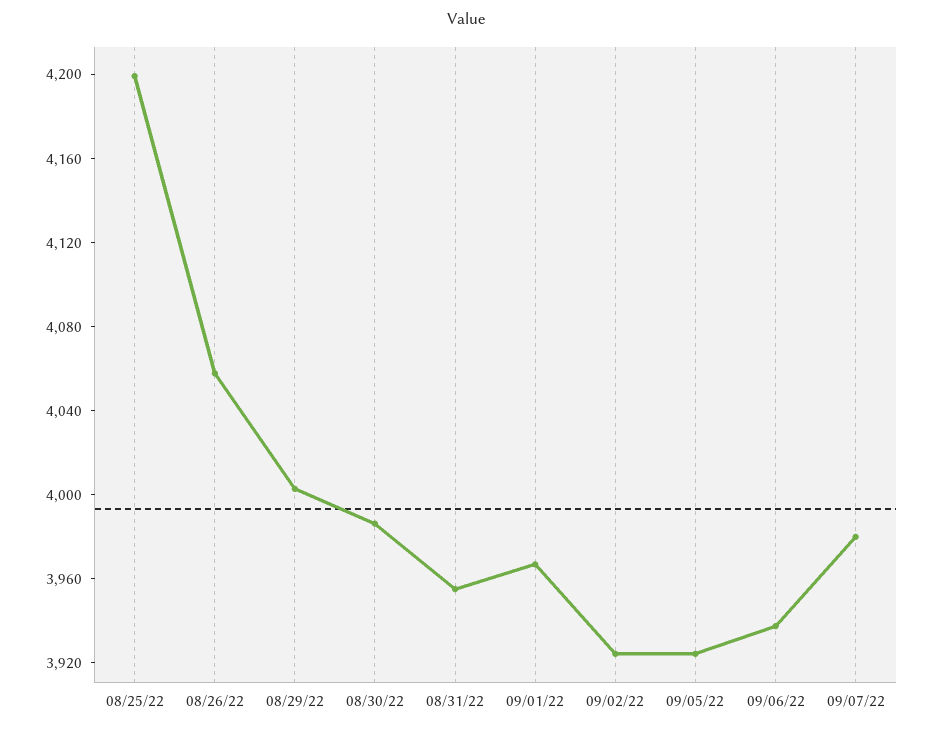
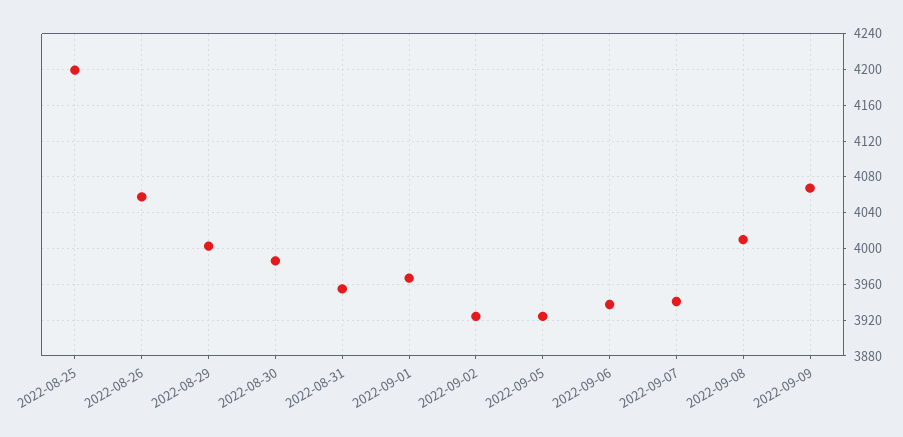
09/07/22: 3980 -> 3940
2022-09-08: none -> 4010
2022-09-09: none -> 4070

